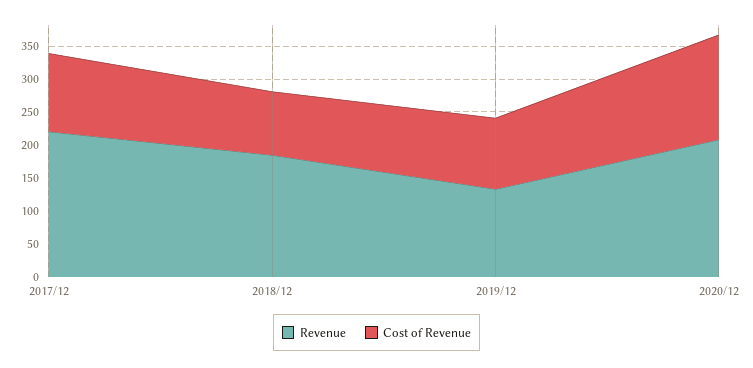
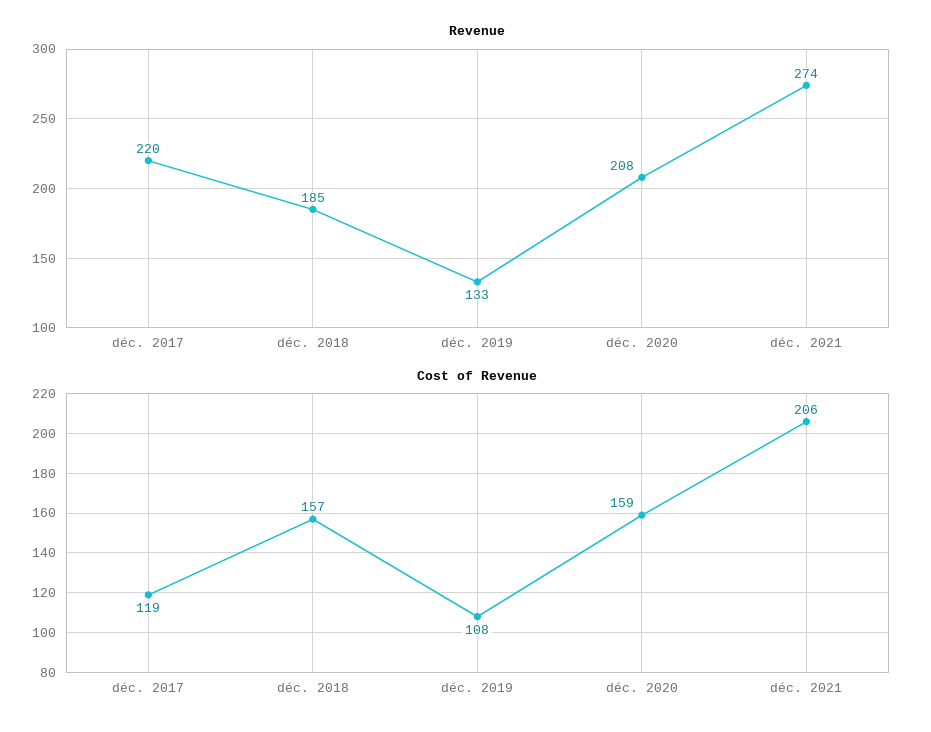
Cost of Revenue, 2018/12: 100 -> 157
Revenue, déc. 2021: none -> 274
Cost of Revenue, déc. 2021: none -> 206

